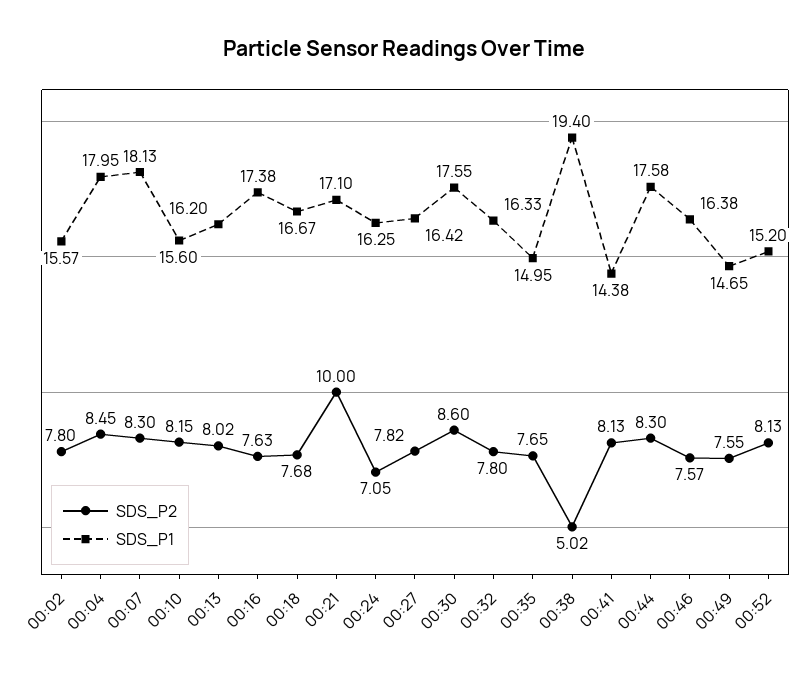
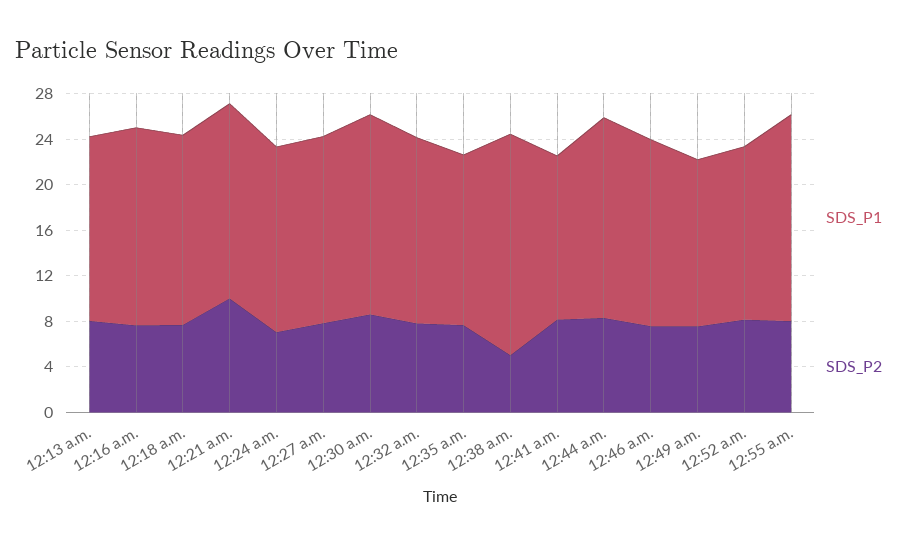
SDS_P2, 00:02: 7.8 -> none
SDS_P1, 00:02: 15.57 -> none
SDS_P2, 00:04: 8.45 -> none
SDS_P1, 00:04: 17.95 -> none
SDS_P2, 00:07: 8.3 -> none
SDS_P1, 00:07: 18.13 -> none
SDS_P2, 00:10: 8.15 -> none
SDS_P1, 00:10: 15.6 -> none
SDS_P1, 12:55 a.m.: none -> 18
SDS_P2, 12:55 a.m.: none -> 8

